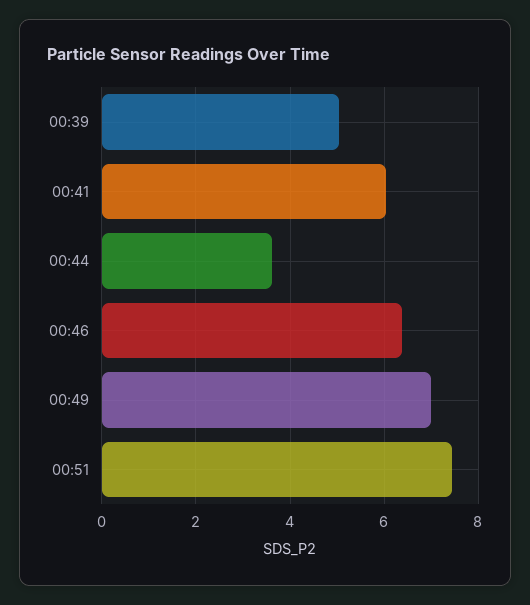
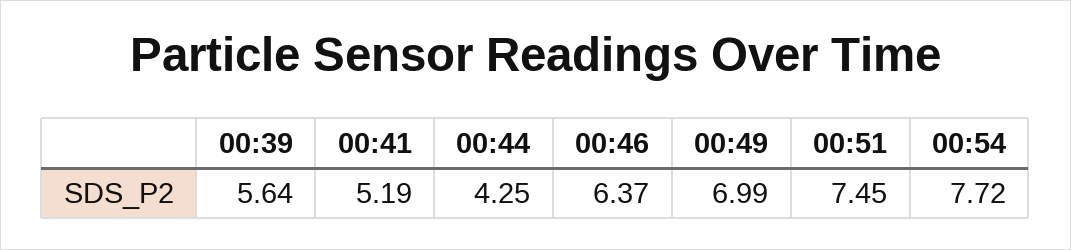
00:39: 5 -> 5.64
00:41: 6 -> 5.19
00:44: 3.6 -> 4.25
00:54: none -> 7.72

